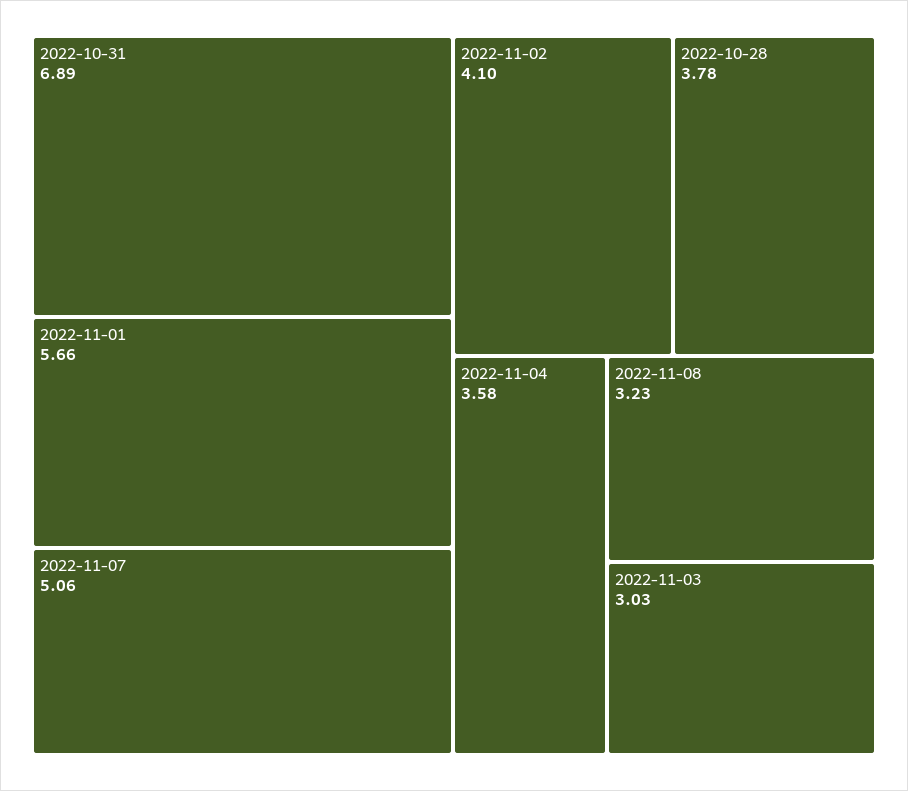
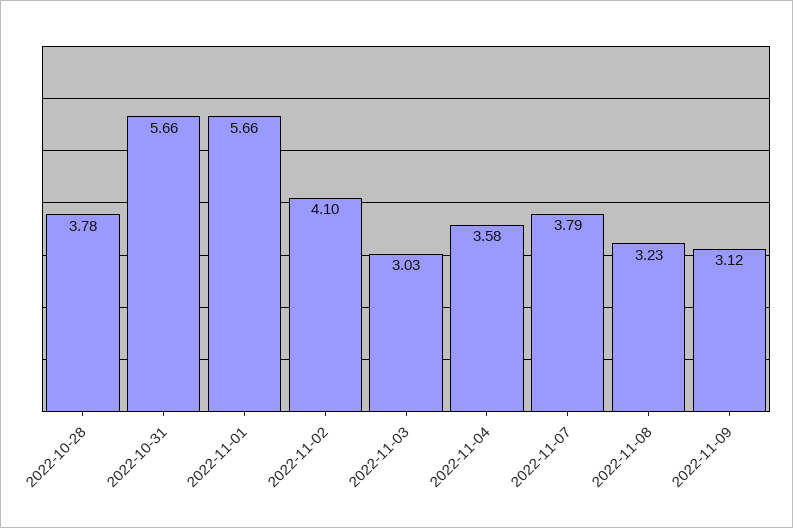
2022-10-31: 6.89 -> 5.66
2022-11-07: 5.06 -> 3.79
2022-11-09: none -> 3.12

